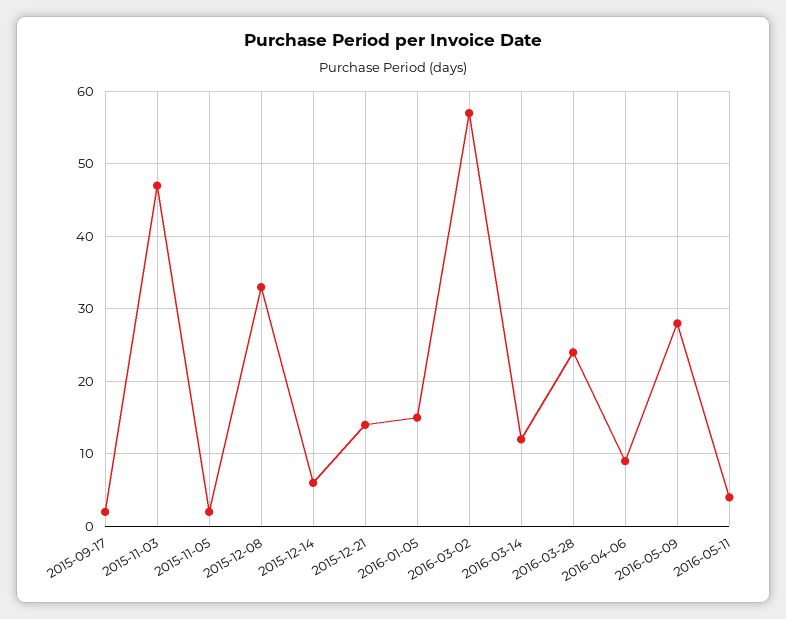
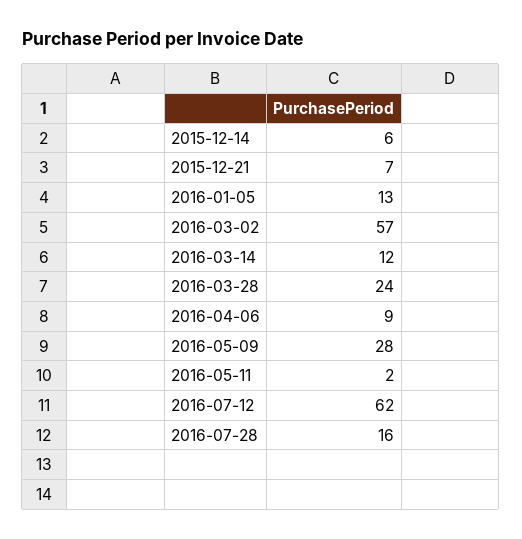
2015-09-17: 2 -> none
2015-11-03: 47 -> none
2015-11-05: 2 -> none
2015-12-08: 33 -> none
2015-12-21: 14 -> 7
2016-01-05: 15 -> 13
2016-05-11: 4 -> 2
2016-07-12: none -> 62
2016-07-28: none -> 16

